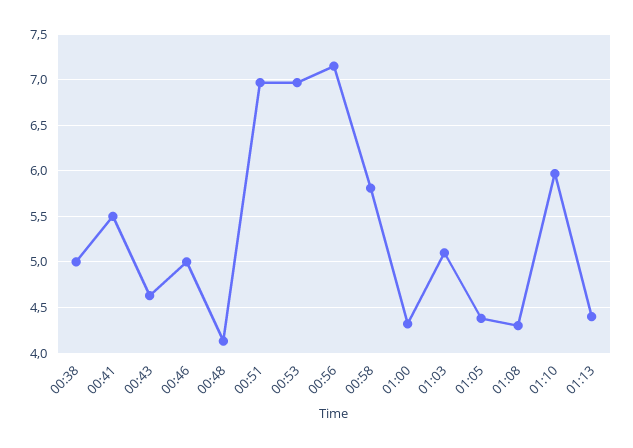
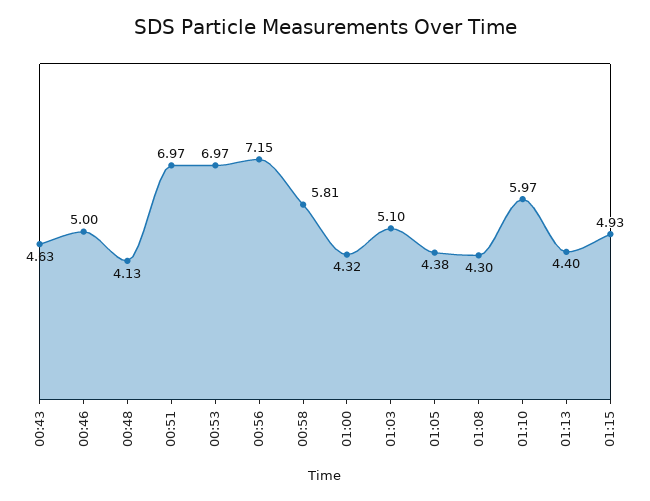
00:38: 5 -> none
00:41: 5.5 -> none
01:15: none -> 4.93

